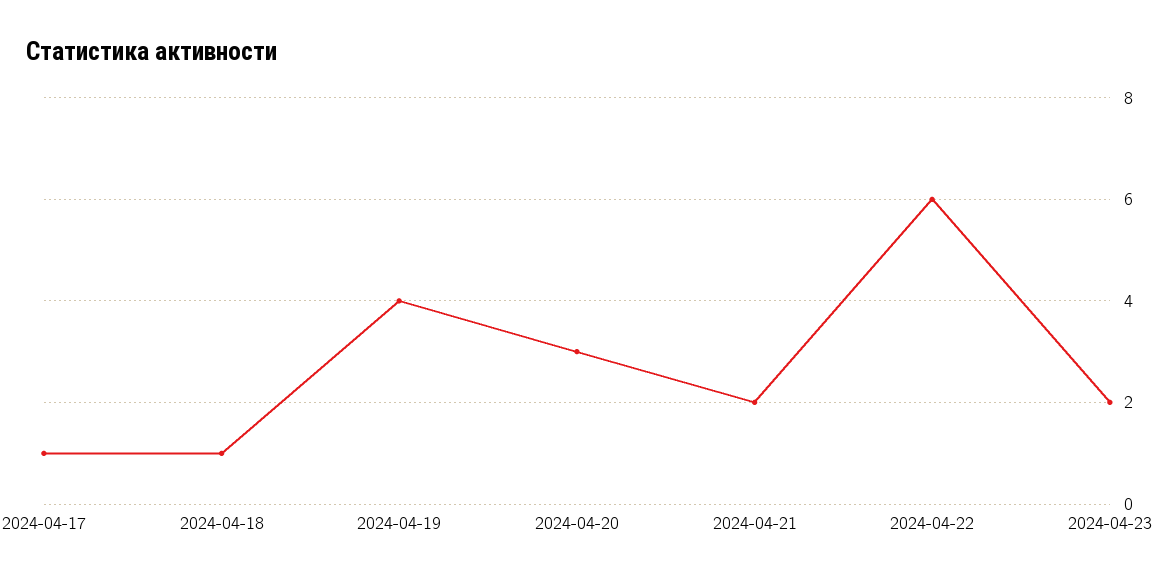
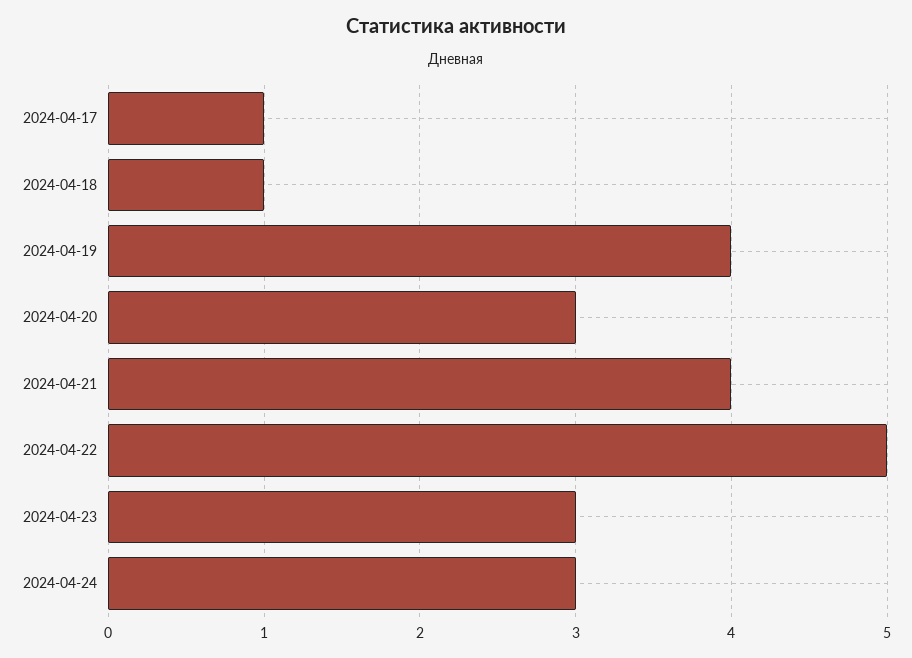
2024-04-21: 2 -> 4
2024-04-22: 6 -> 5
2024-04-23: 2 -> 3
2024-04-24: none -> 3

